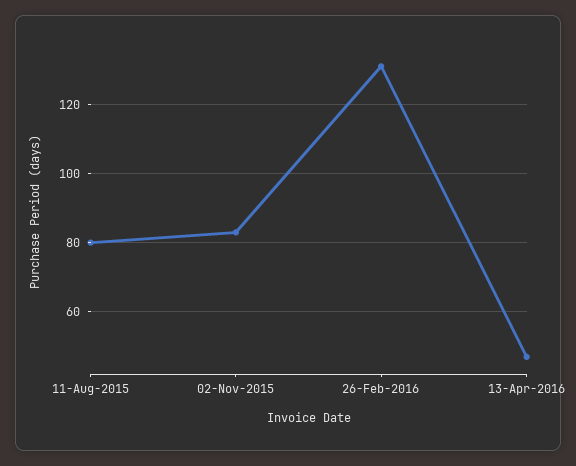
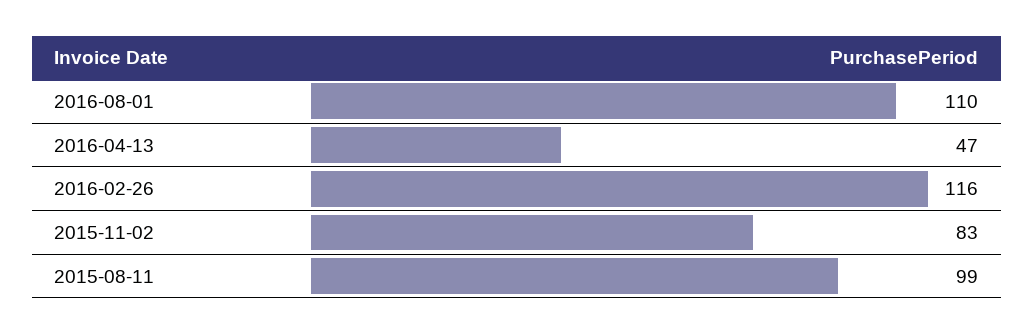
11-Aug-2015: 80 -> 99
26-Feb-2016: 130 -> 116
2016-08-01: none -> 110

